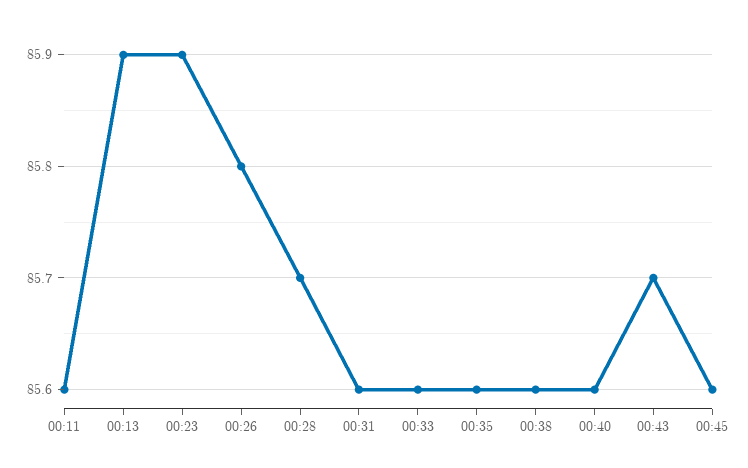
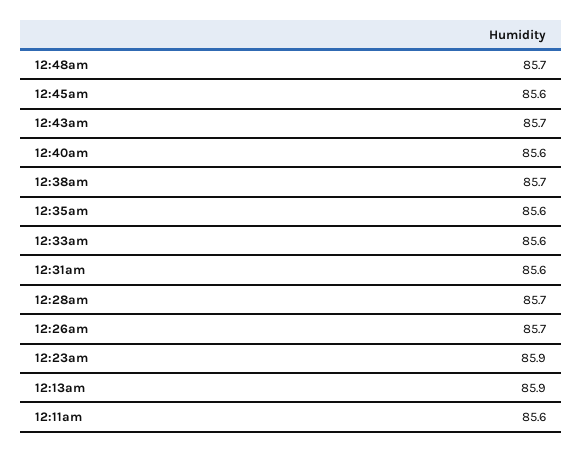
00:26: 85.8 -> 85.7
00:38: 85.6 -> 85.7
12:48am: none -> 85.7

